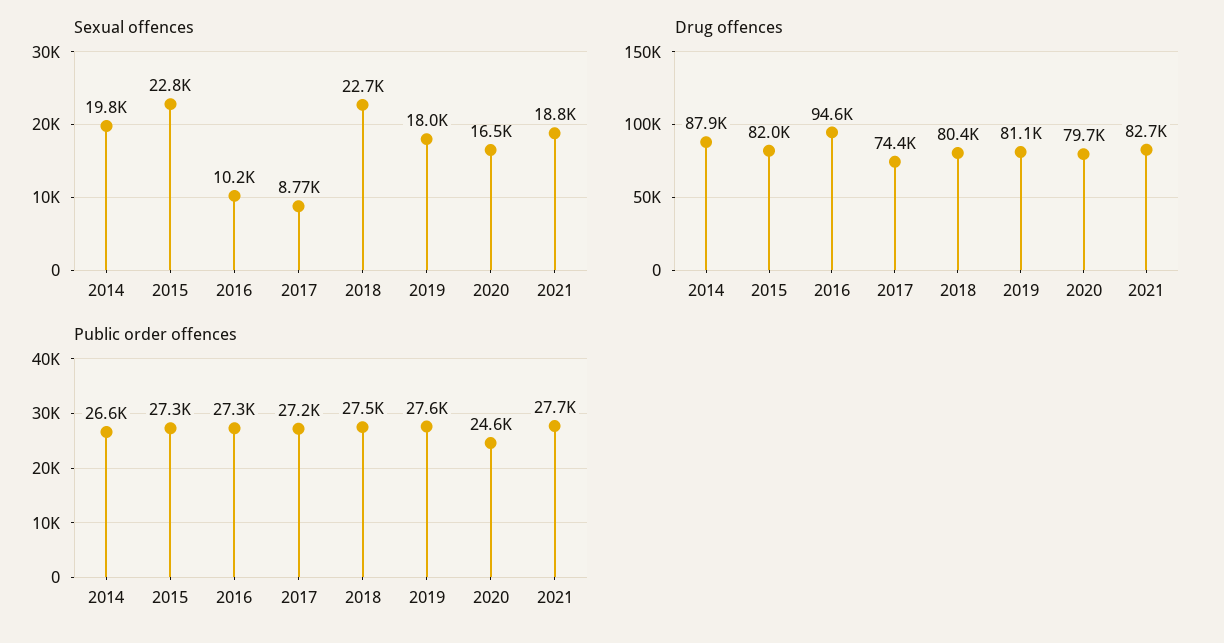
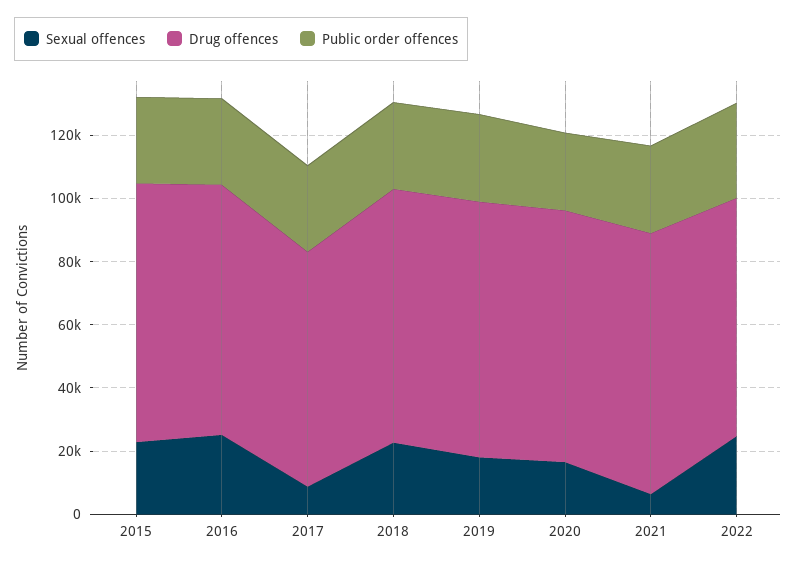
Sexual offences, 2014: 19800 -> none
Sexual offences, 2016: 10200 -> 25000
Sexual offences, 2021: 18800 -> 5000
Drug offences, 2014: 87900 -> none
Drug offences, 2016: 94600 -> 80000
Public order offences, 2014: 26600 -> none
Sexual offences, 2022: none -> 25000
Drug offences, 2022: none -> 75000
Public order offences, 2022: none -> 30000

